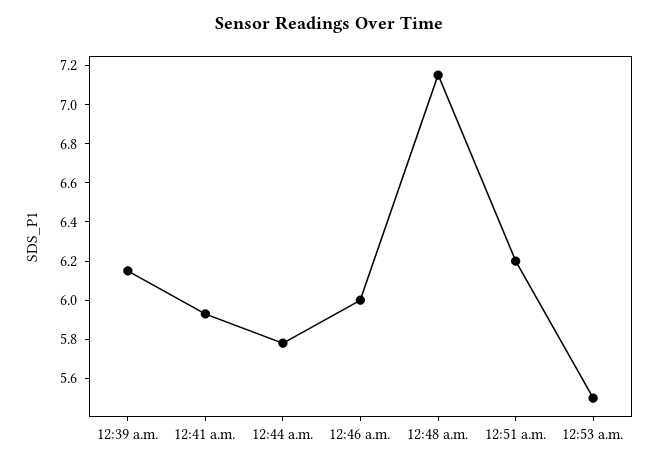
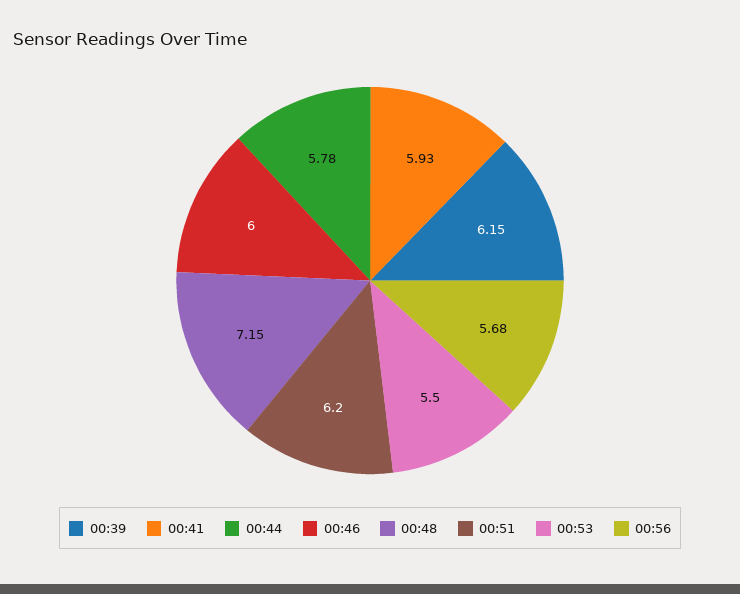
00:56: none -> 5.68

